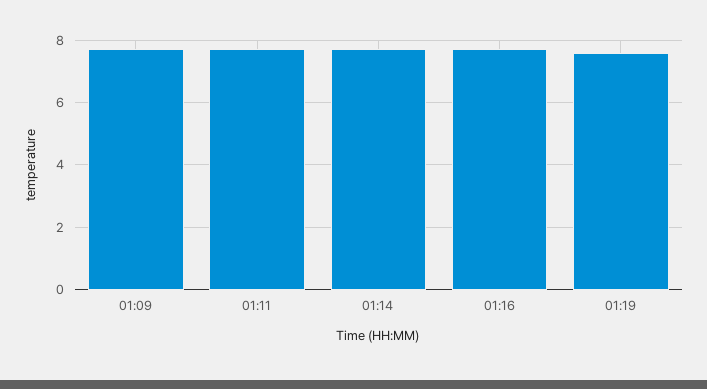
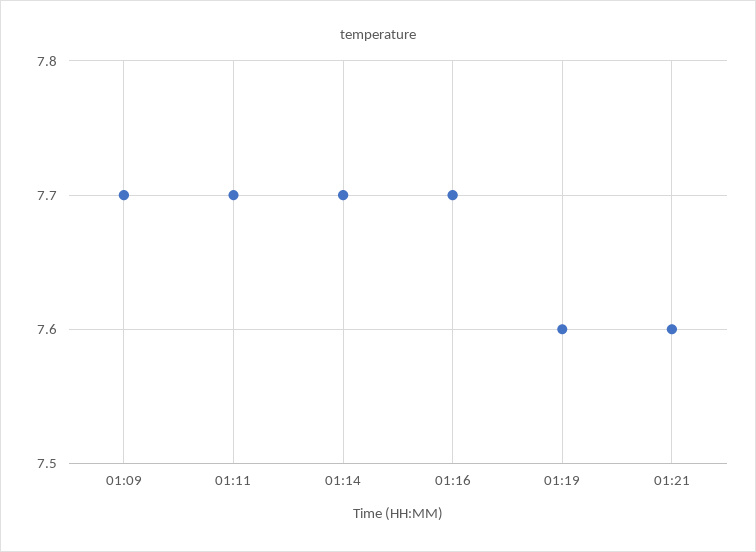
01:21: none -> 7.6

